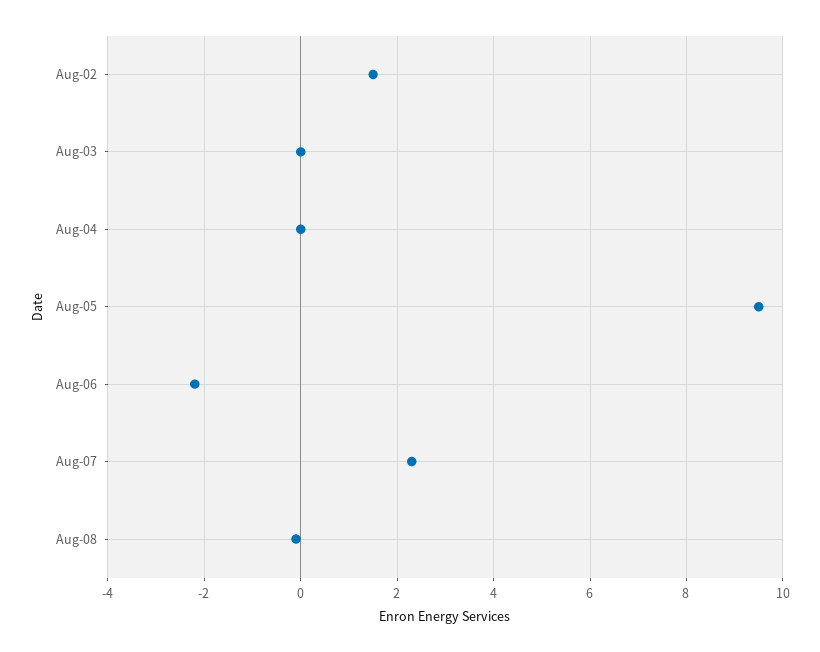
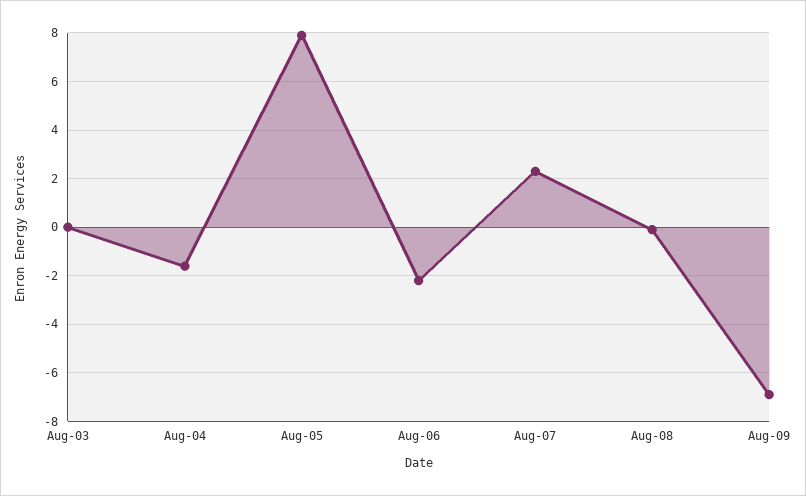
Aug-02: 1.5 -> none
Aug-04: 0 -> -1.5
Aug-05: 9.5 -> 8
Aug-09: none -> -7

